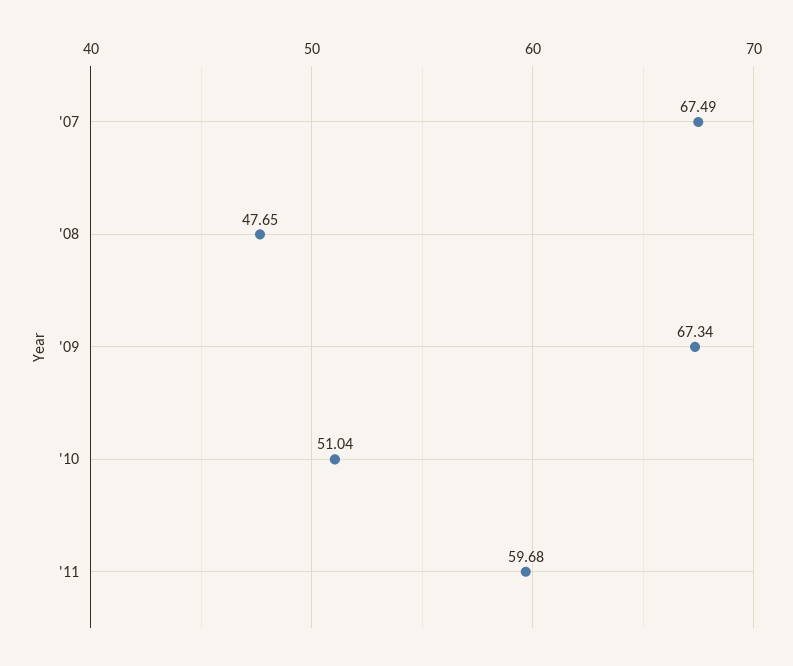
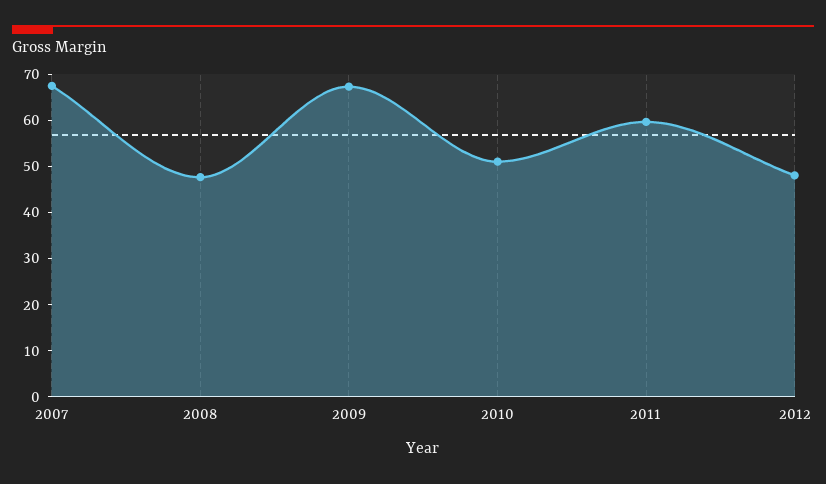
2012: none -> 48

